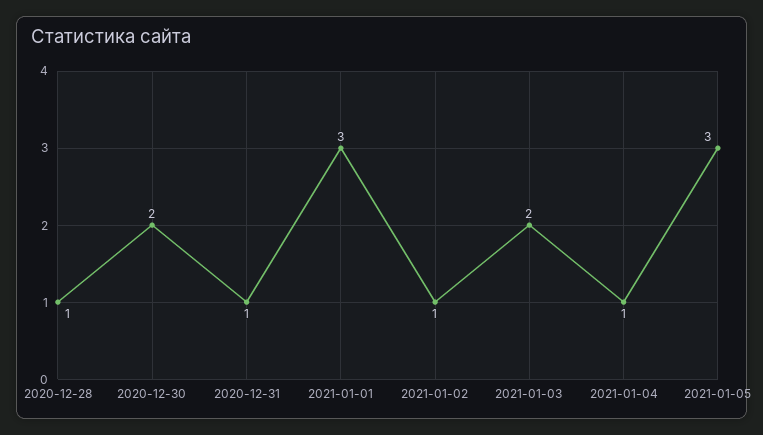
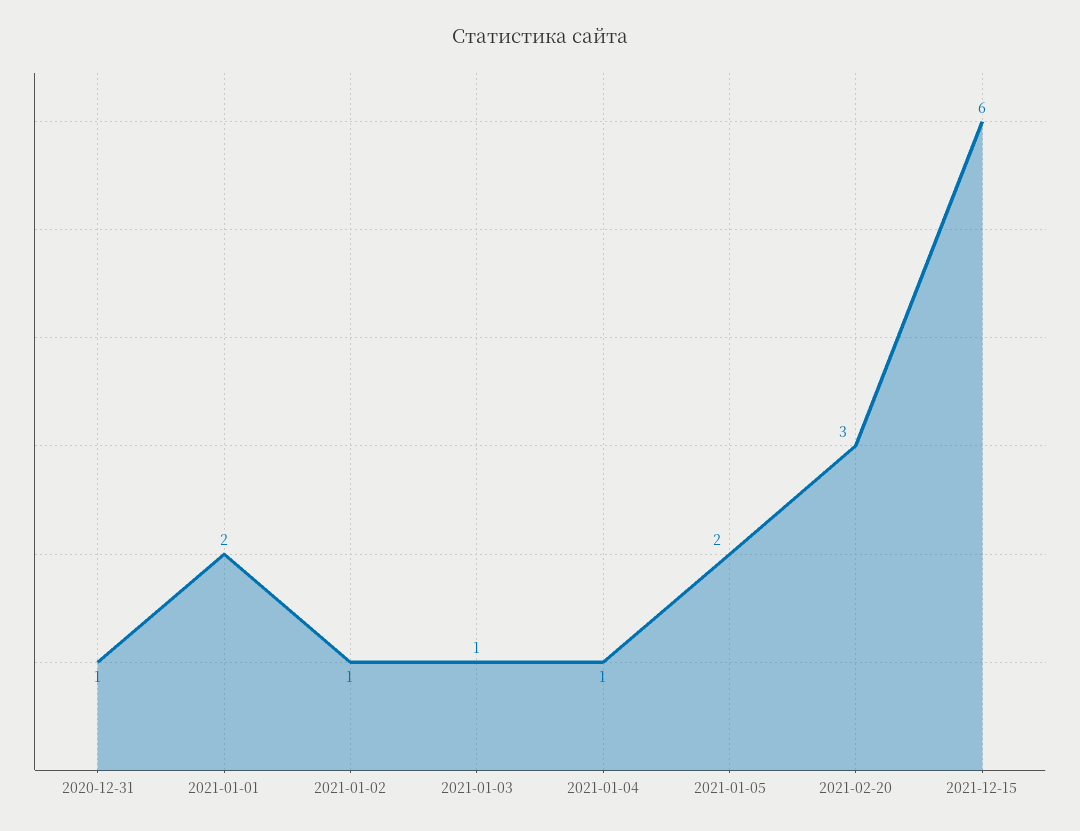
2020-12-28: 1 -> none
2020-12-30: 2 -> none
2021-01-01: 3 -> 2
2021-01-03: 2 -> 1
2021-01-05: 3 -> 2
2021-02-20: none -> 3
2021-12-15: none -> 6

